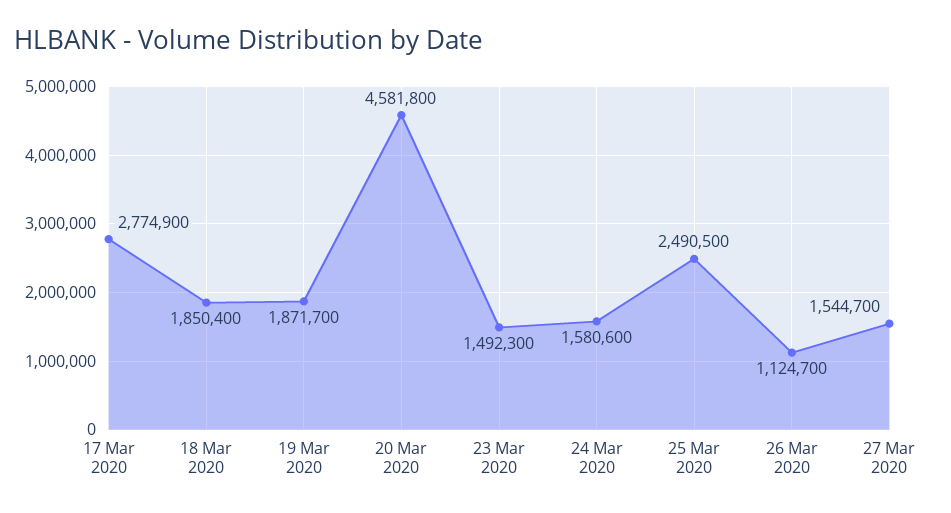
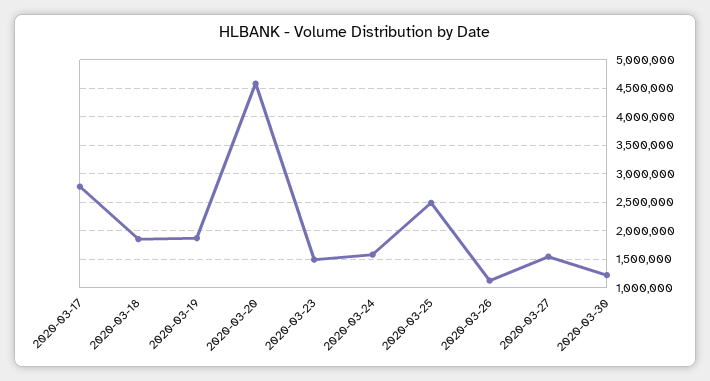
2020-03-30: none -> 1250000

